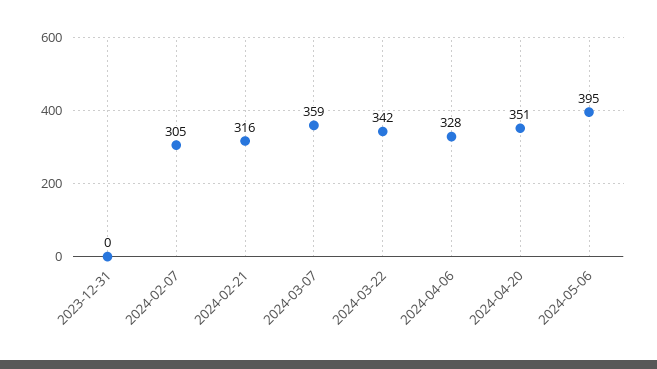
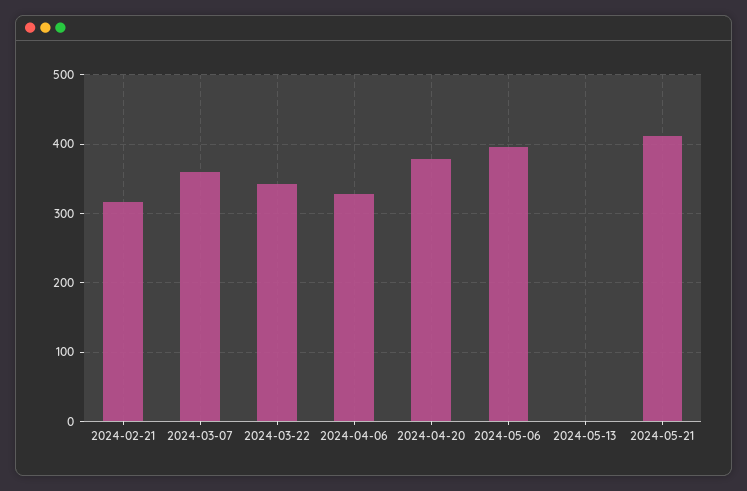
2023-12-31: 0 -> none
2024-02-07: 305 -> none
2024-04-20: 351 -> 380
2024-05-13: none -> 0
2024-05-21: none -> 410

